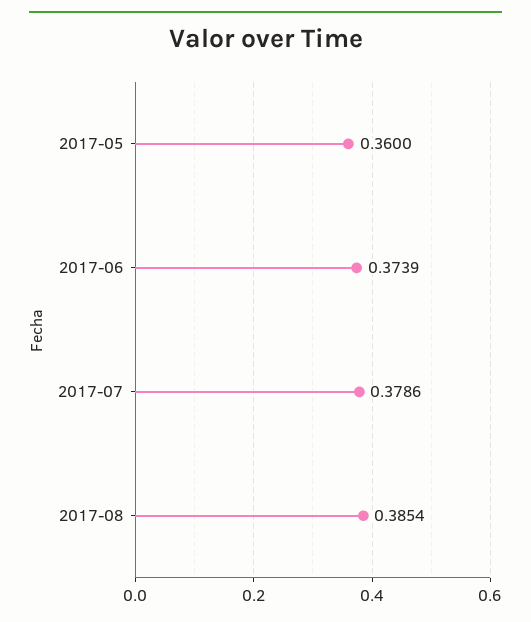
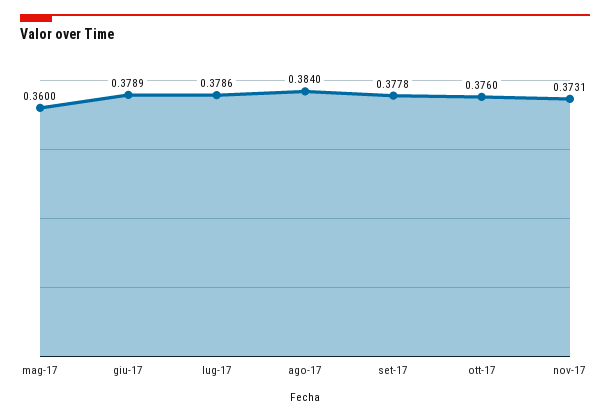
2017-06: 0.3739 -> 0.3789
2017-08: 0.3854 -> 0.384
set-17: none -> 0.3778
ott-17: none -> 0.376
nov-17: none -> 0.3731

